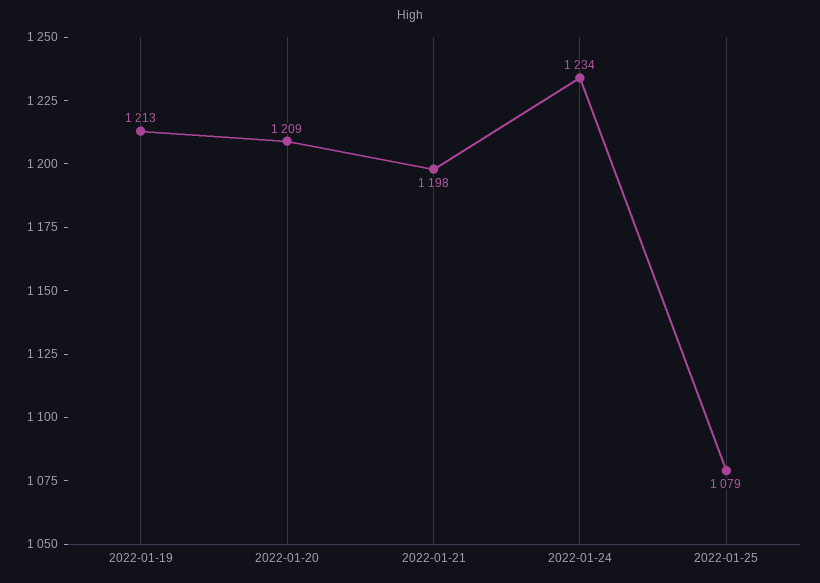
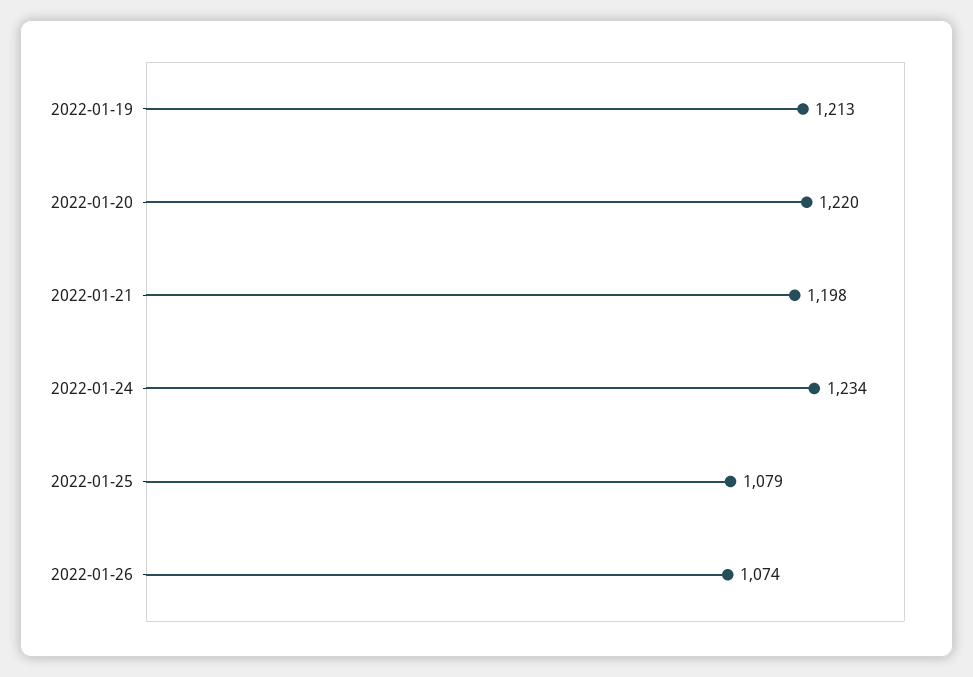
2022-01-20: 1209 -> 1220
2022-01-26: none -> 1074

